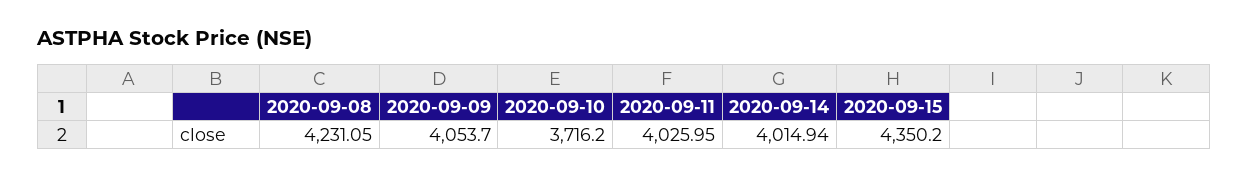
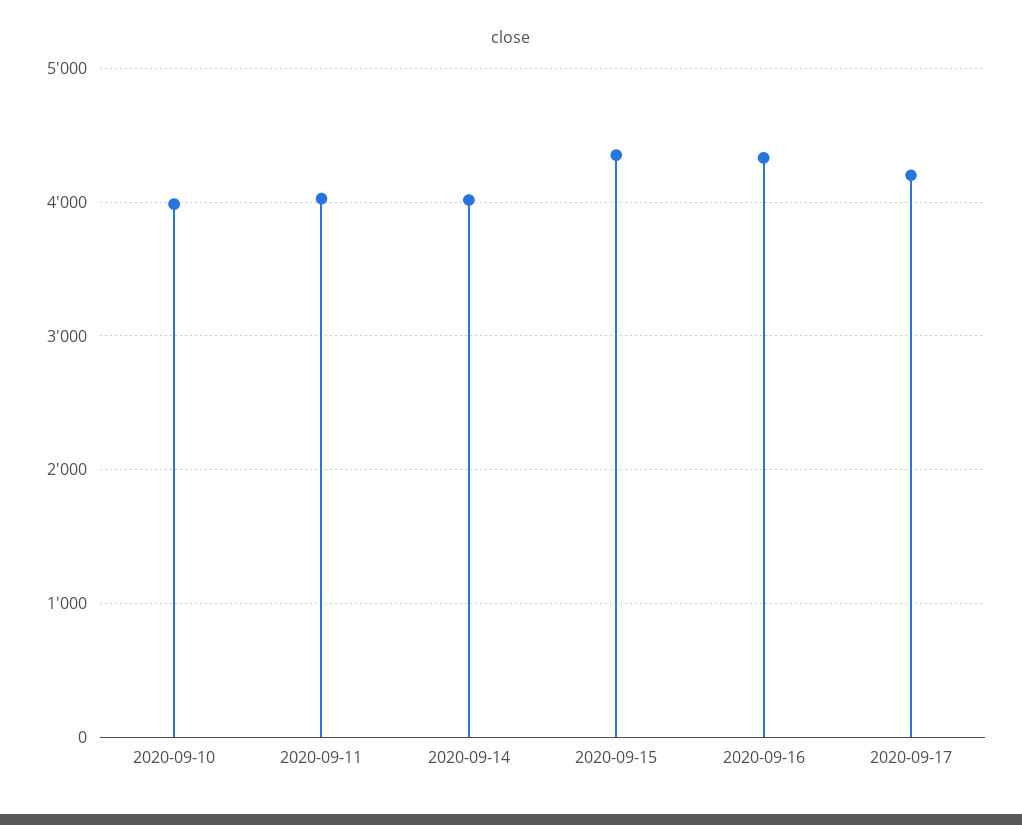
2020-09-08: 4231.05 -> none
2020-09-09: 4053.7 -> none
2020-09-10: 3716.2 -> 4000
2020-09-16: none -> 4300
2020-09-17: none -> 4200

